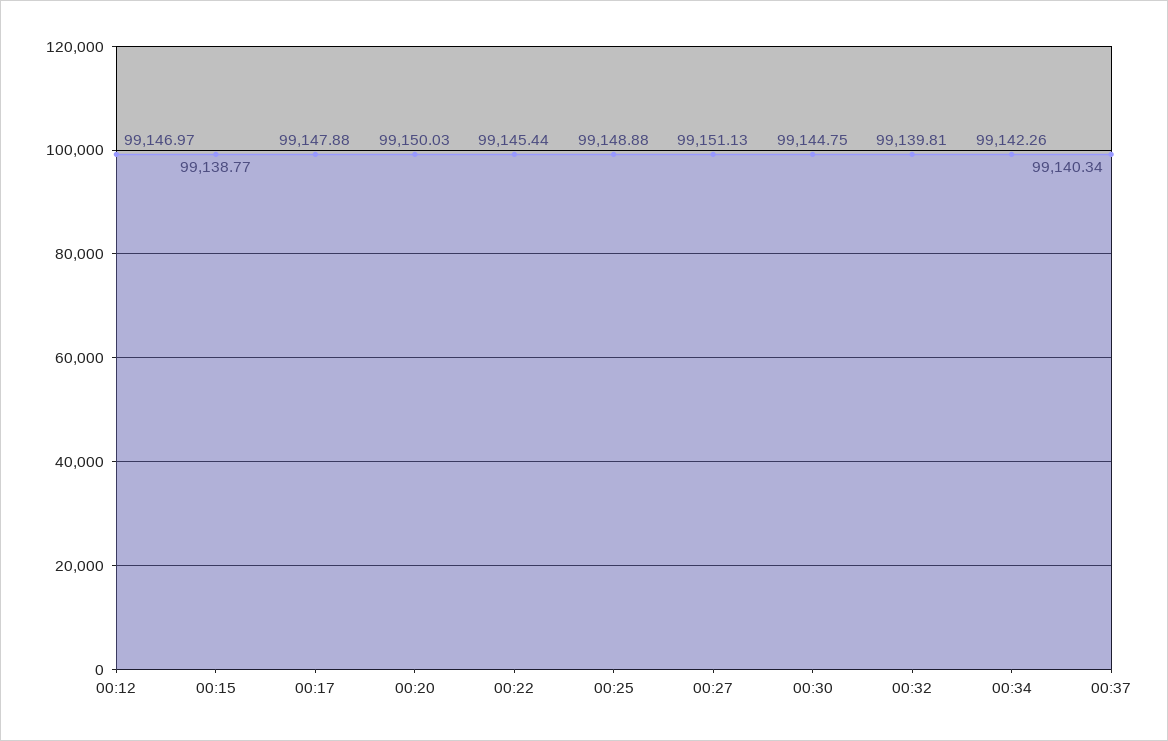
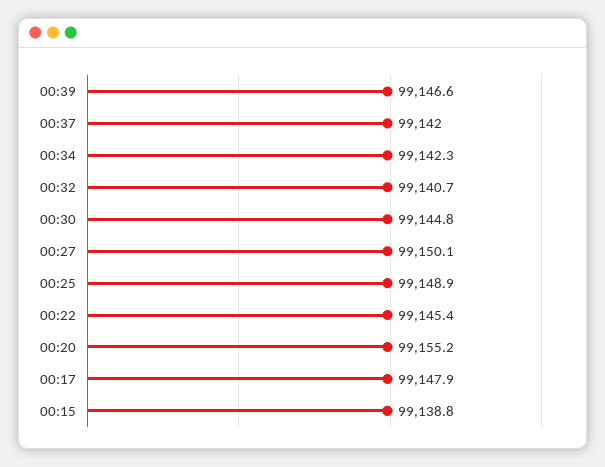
00:12: 99146.97 -> none
00:20: 99150.03 -> 99155.2
00:27: 99151.13 -> 99150.1
00:32: 99139.81 -> 99140.7
00:37: 99140.34 -> 99142
00:39: none -> 99146.6

